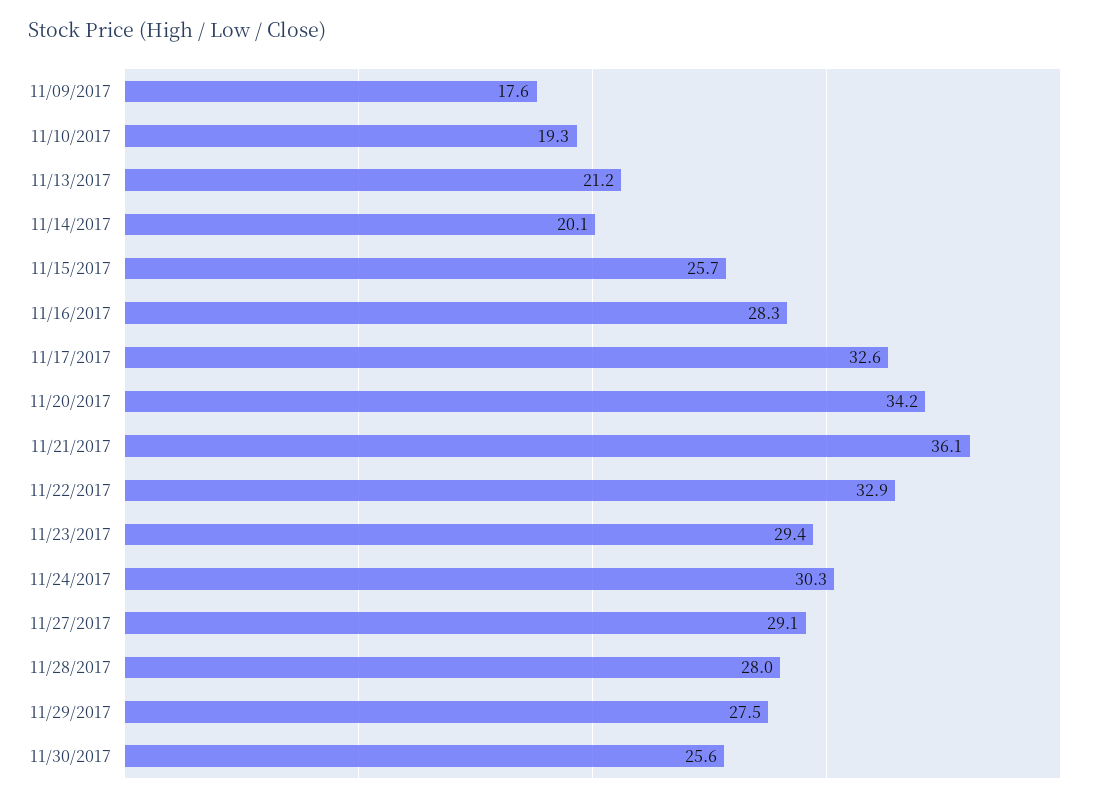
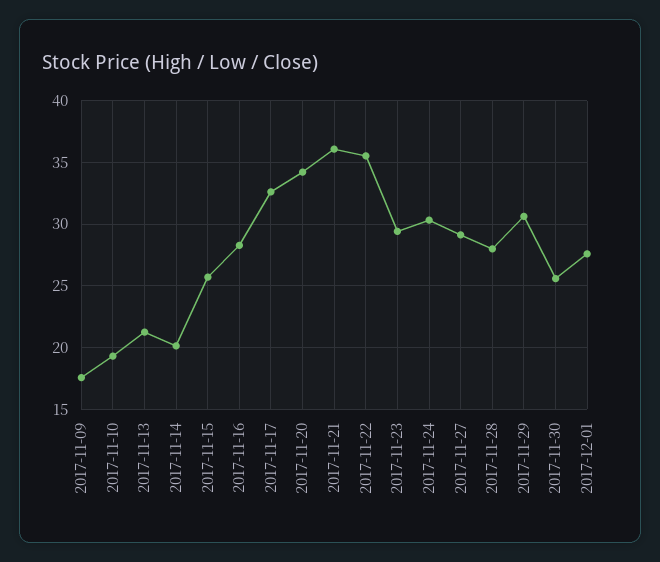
11/22/2017: 32.9 -> 35.5
11/29/2017: 27.5 -> 30.5
2017-12-01: none -> 27.5

